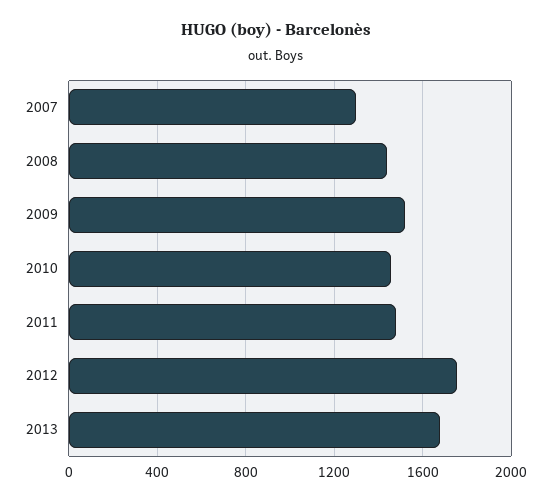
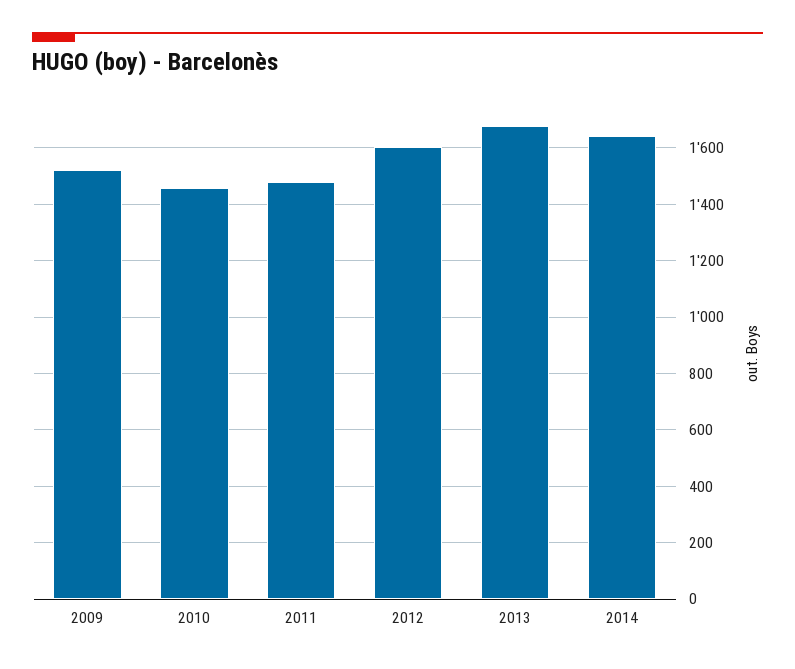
2007: 1300 -> none
2008: 1450 -> none
2012: 1750 -> 1600
2014: none -> 1650

